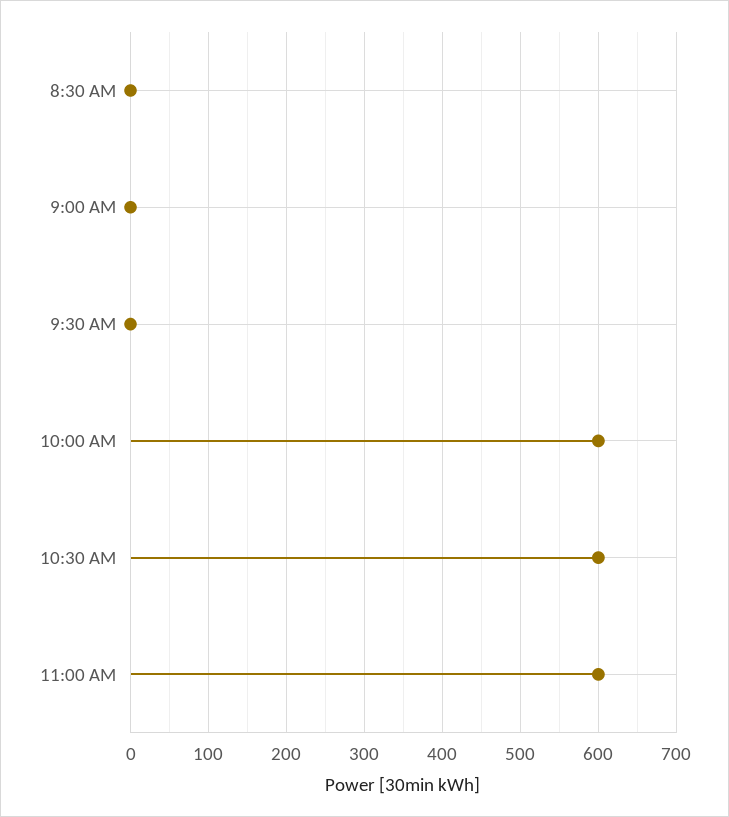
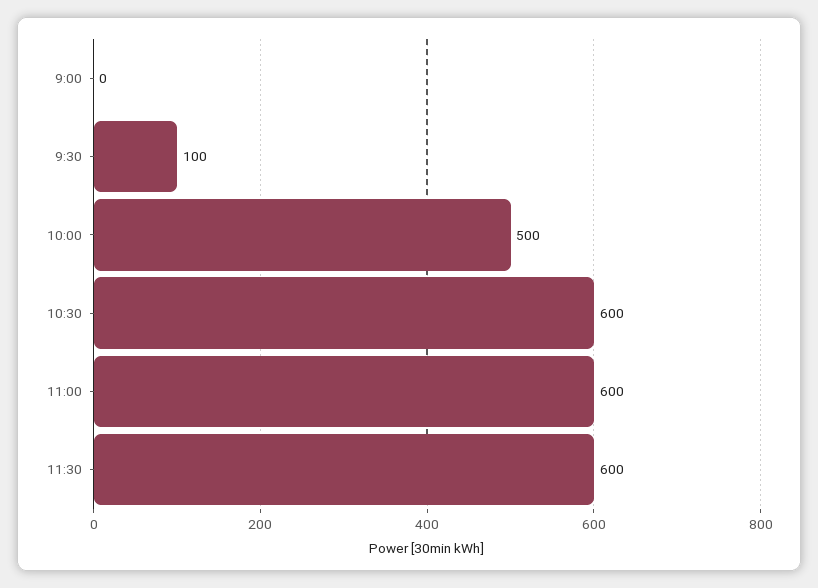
8:30 AM: 0 -> none
9:30 AM: 0 -> 100
10:00 AM: 600 -> 500
11:30: none -> 600

